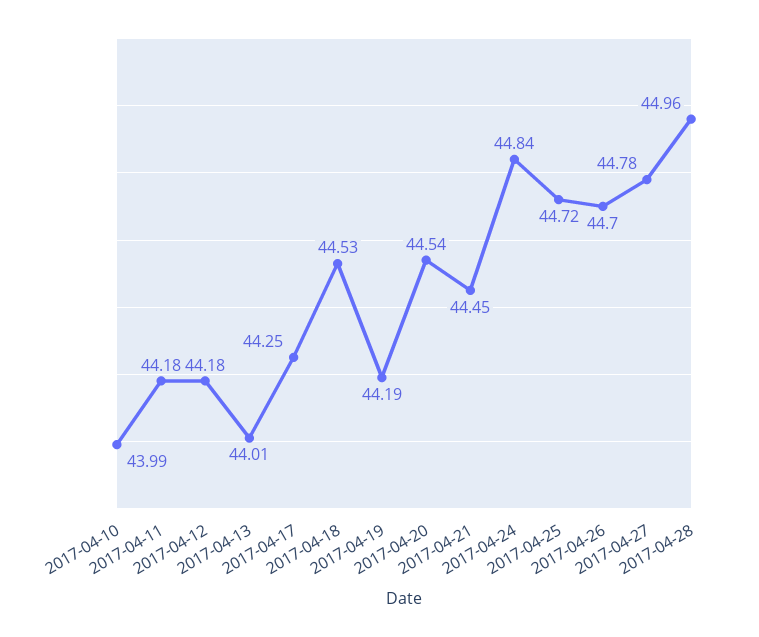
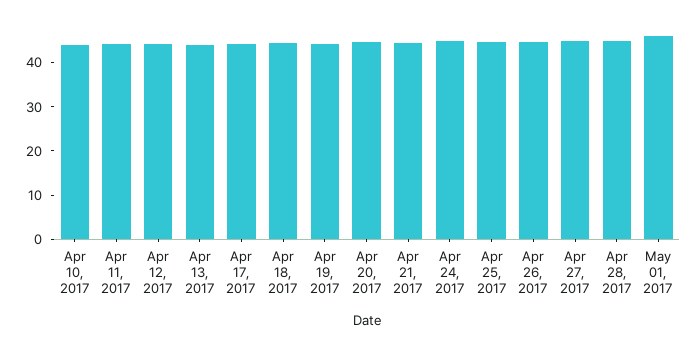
May 01, 2017: none -> 46

